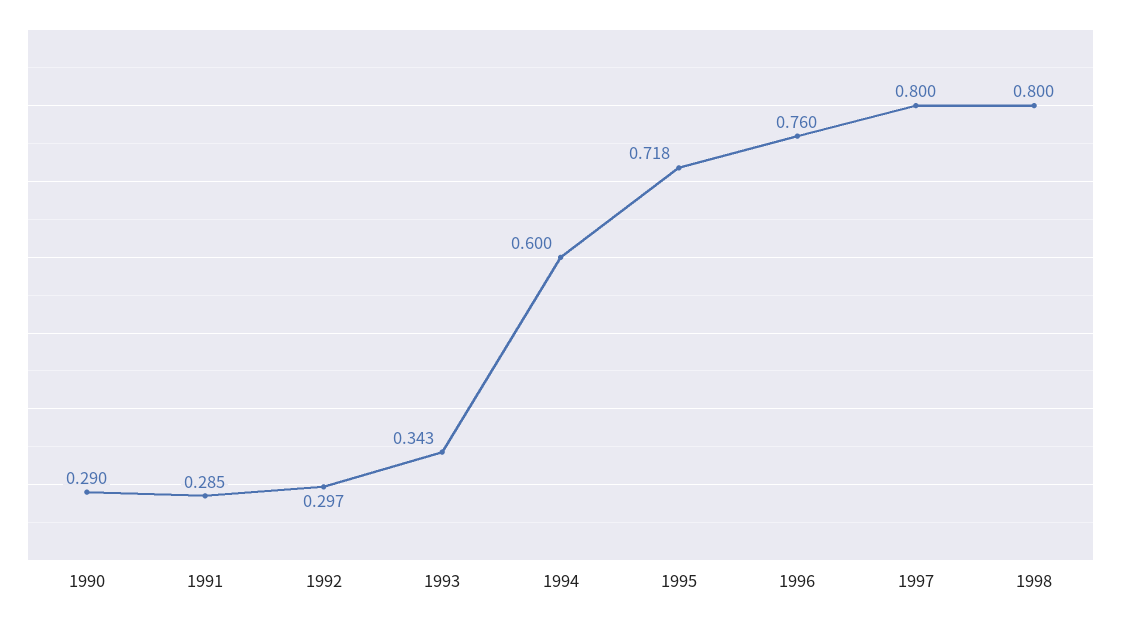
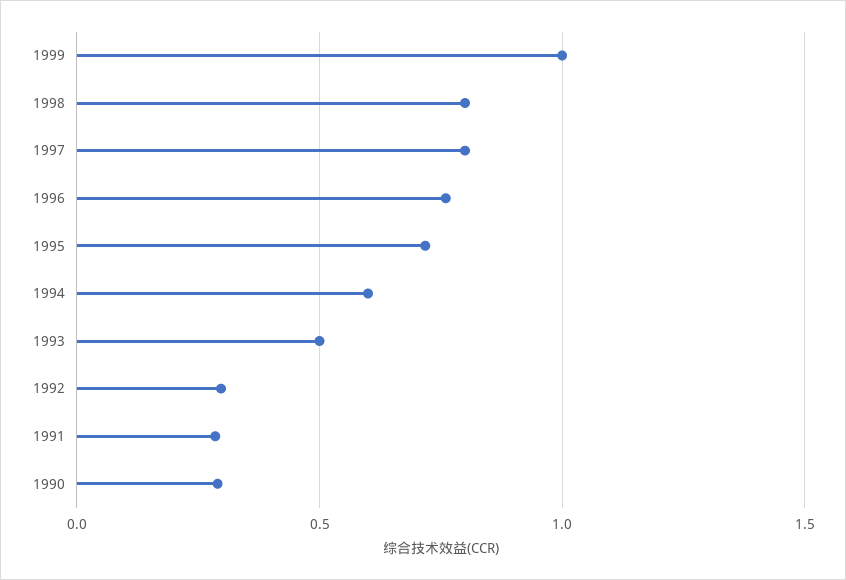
1993: 0.343 -> 0.5
1999: none -> 1

